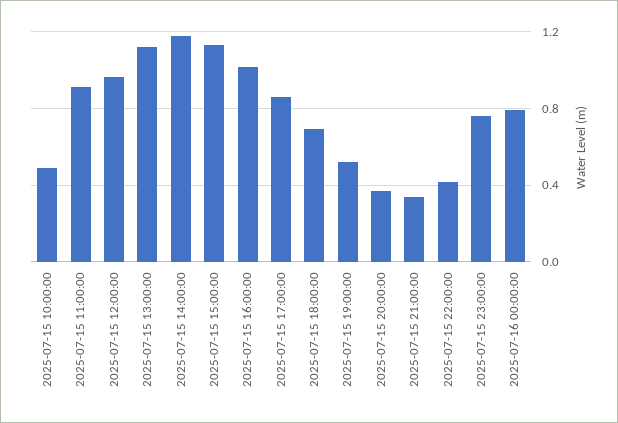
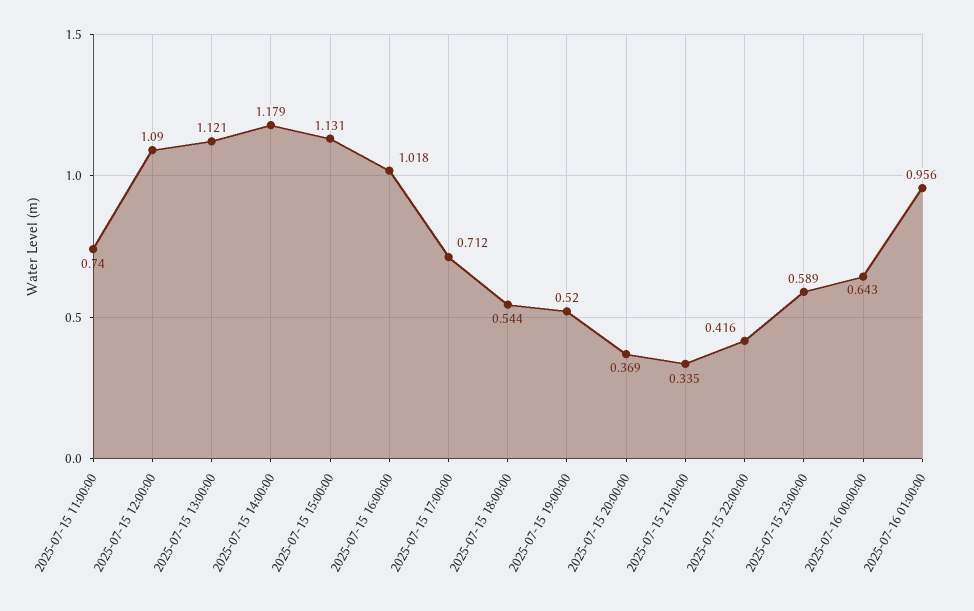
2025-07-15 10:00:00: 0.5 -> none
2025-07-15 11:00:00: 0.9 -> 0.74
2025-07-15 12:00:00: 0.95 -> 1.09
2025-07-15 17:00:00: 0.85 -> 0.712
2025-07-15 18:00:00: 0.7 -> 0.544
2025-07-15 23:00:00: 0.75 -> 0.589
2025-07-16 00:00:00: 0.8 -> 0.643
2025-07-16 01:00:00: none -> 0.956

